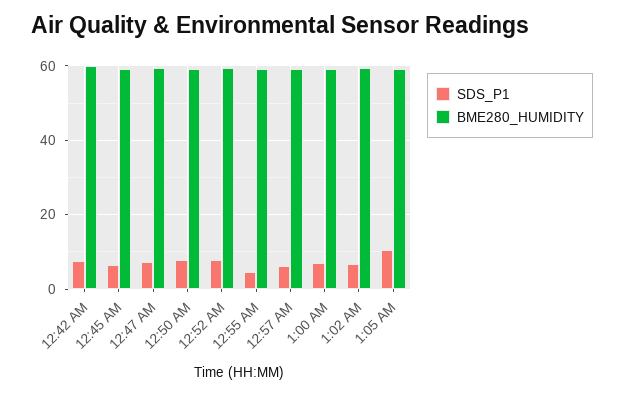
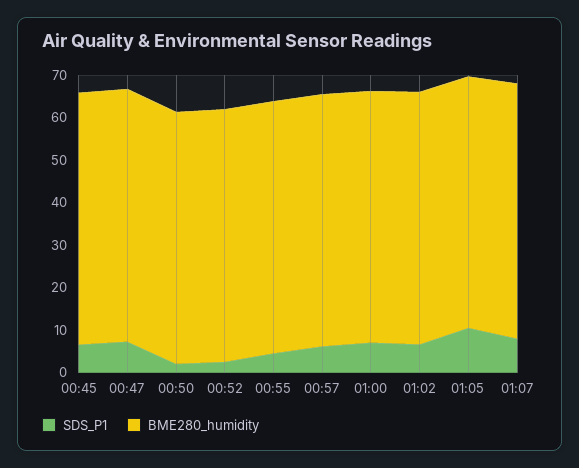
SDS_P1, 12:42 AM: 8 -> none
BME280_HUMIDITY, 12:42 AM: 60 -> none
SDS_P1, 12:50 AM: 8 -> 2
SDS_P1, 12:52 AM: 8 -> 2
SDS_P1, 01:07: none -> 8
BME280_HUMIDITY, 01:07: none -> 60

